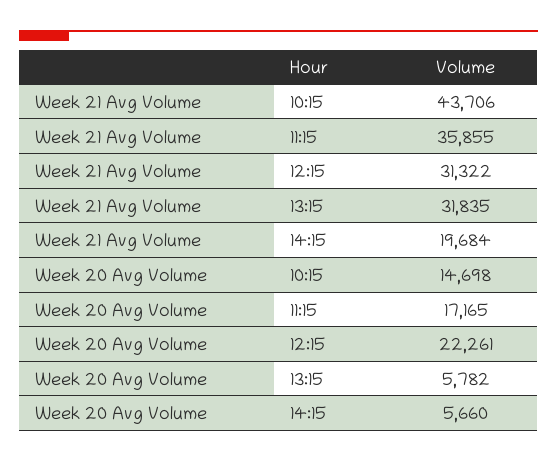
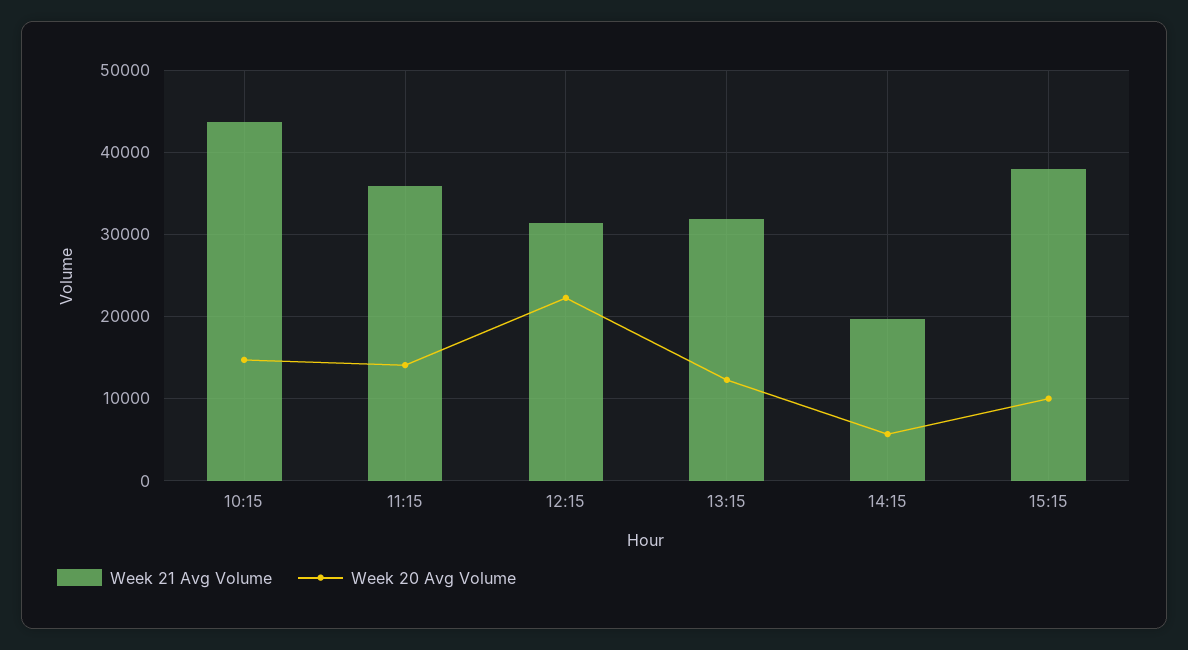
Week 20 Avg Volume, 11:15: 17165 -> 14000
Week 20 Avg Volume, 13:15: 5782 -> 12000
Week 21 Avg Volume, 15:15: none -> 38000
Week 20 Avg Volume, 15:15: none -> 10000

